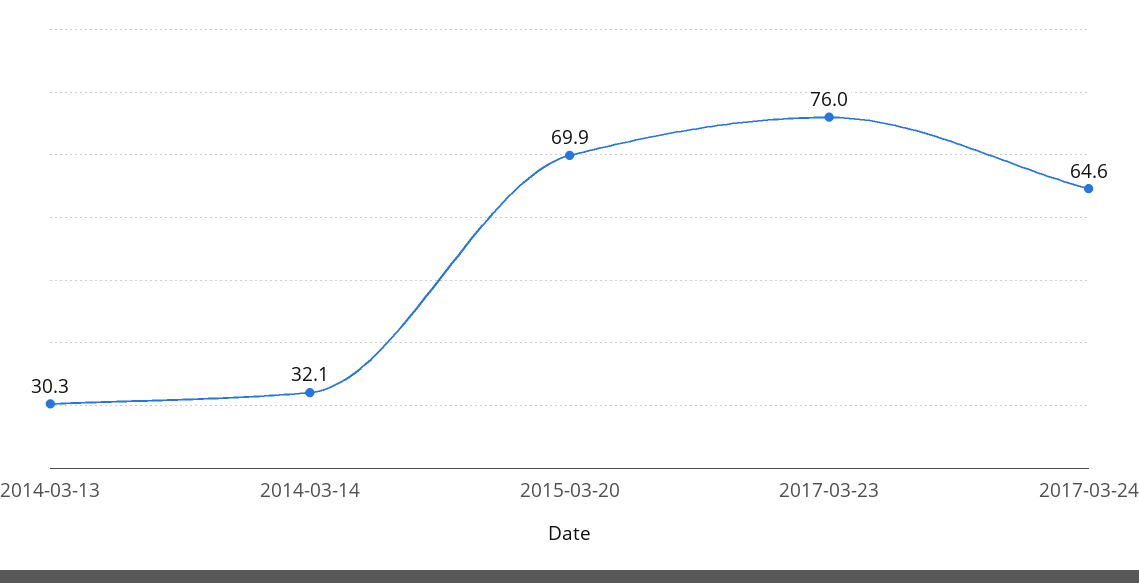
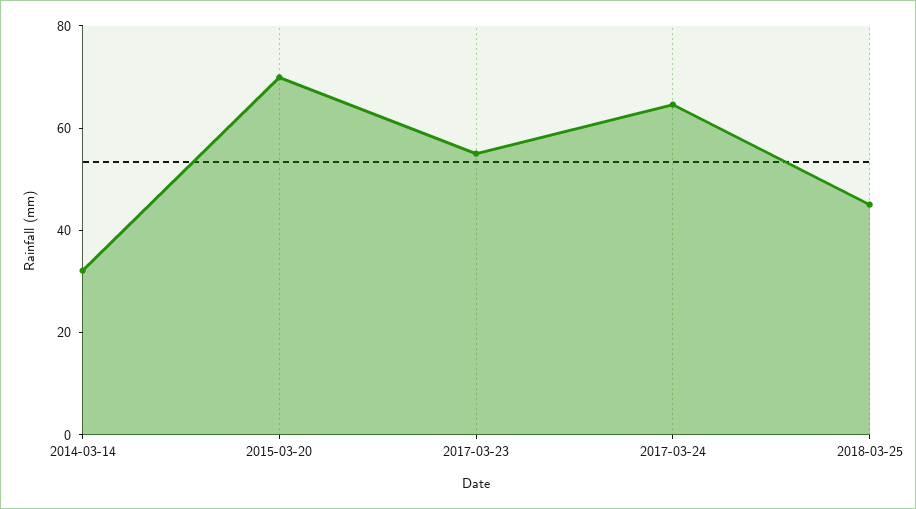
2014-03-13: 30.3 -> none
2017-03-23: 76 -> 55
2018-03-25: none -> 45

